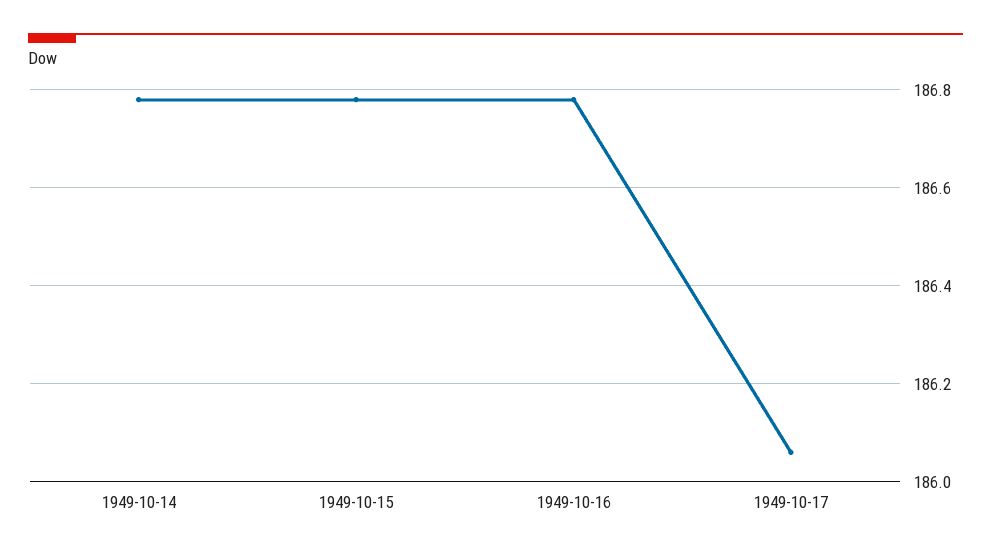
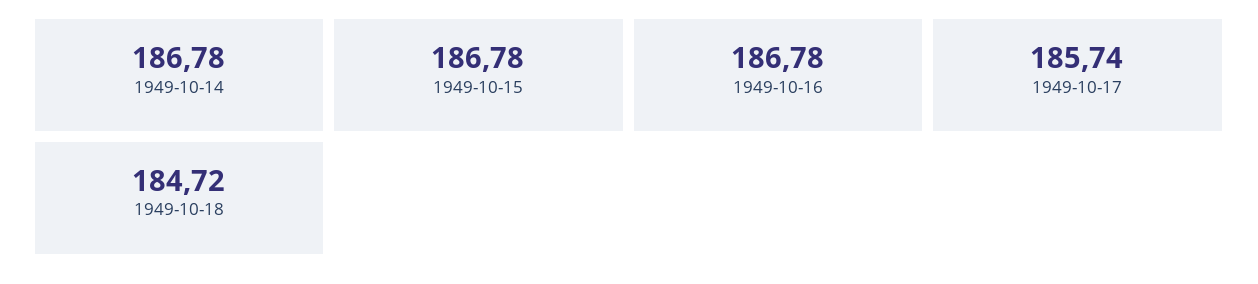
1949-10-17: 186.05 -> 185.74
1949-10-18: none -> 184.72

